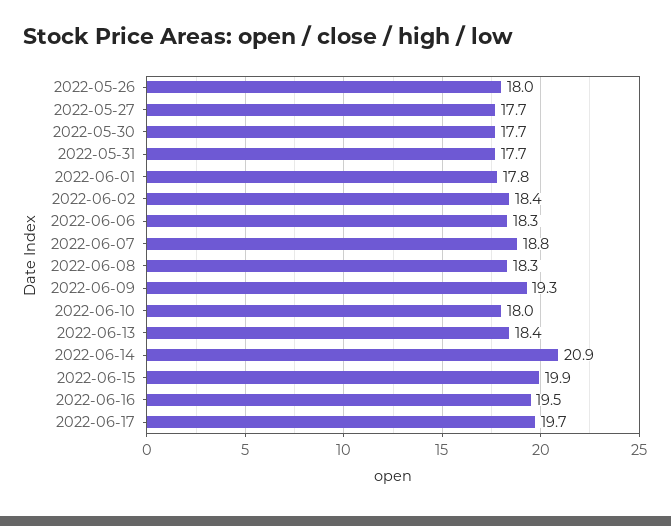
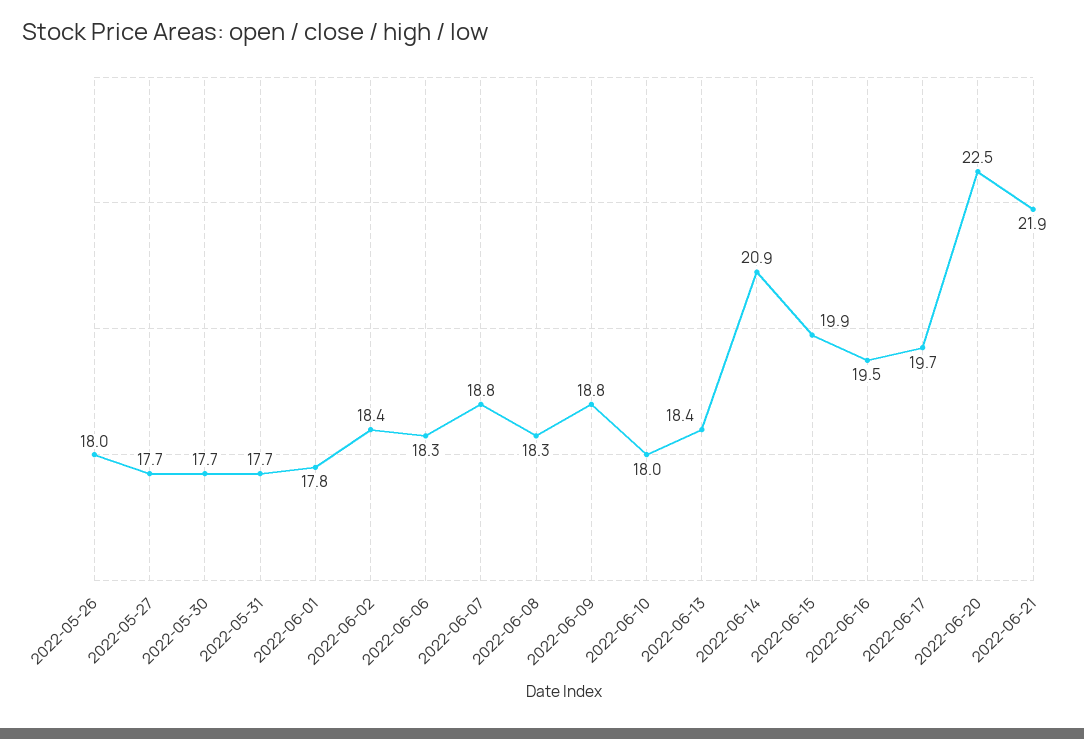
2022-06-09: 19.3 -> 18.8
2022-06-20: none -> 22.5
2022-06-21: none -> 21.9

